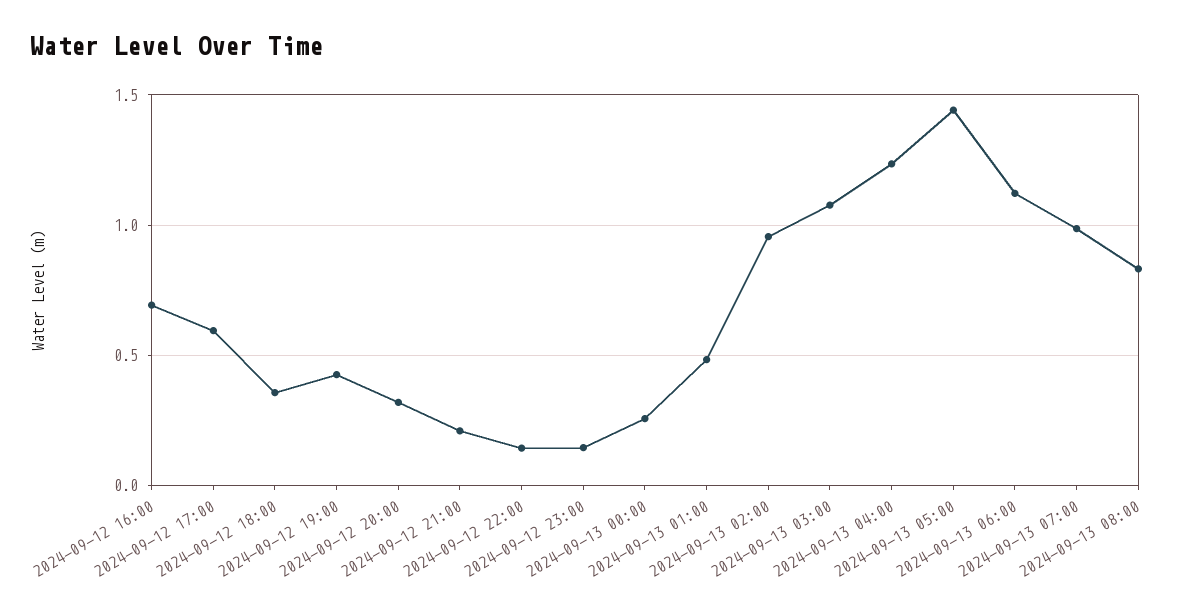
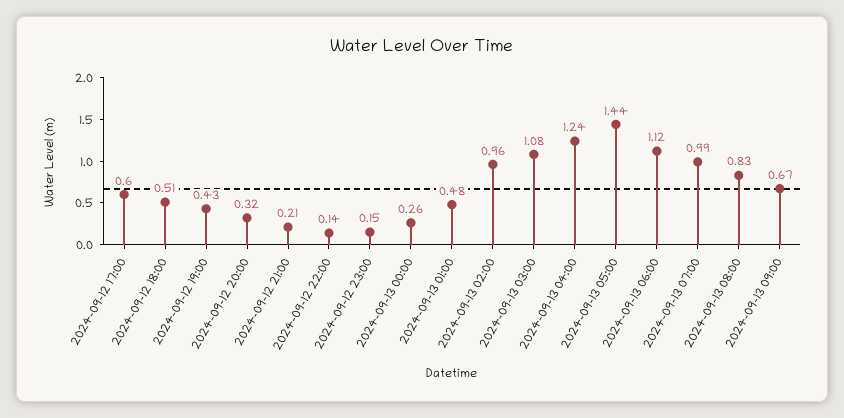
2024-09-12 16:00: 0.7 -> none
2024-09-12 18:00: 0.35 -> 0.51
2024-09-13 09:00: none -> 0.67

